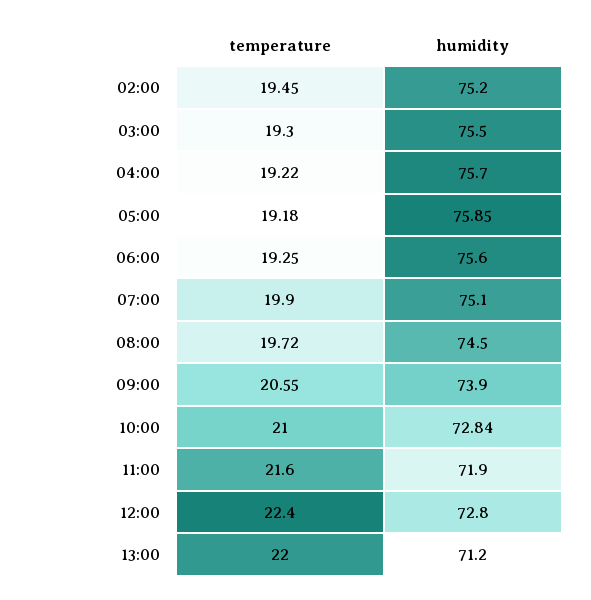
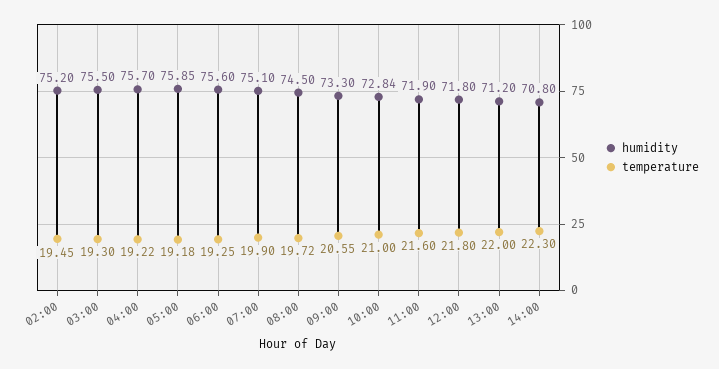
humidity, 09:00: 73.9 -> 73.3
temperature, 12:00: 22.4 -> 21.8
humidity, 12:00: 72.8 -> 71.8
humidity, 14:00: none -> 70.8
temperature, 14:00: none -> 22.3

